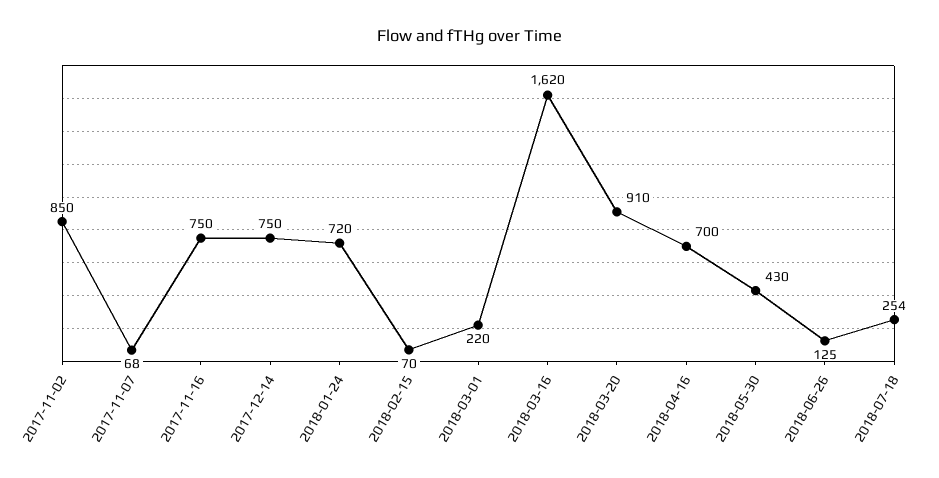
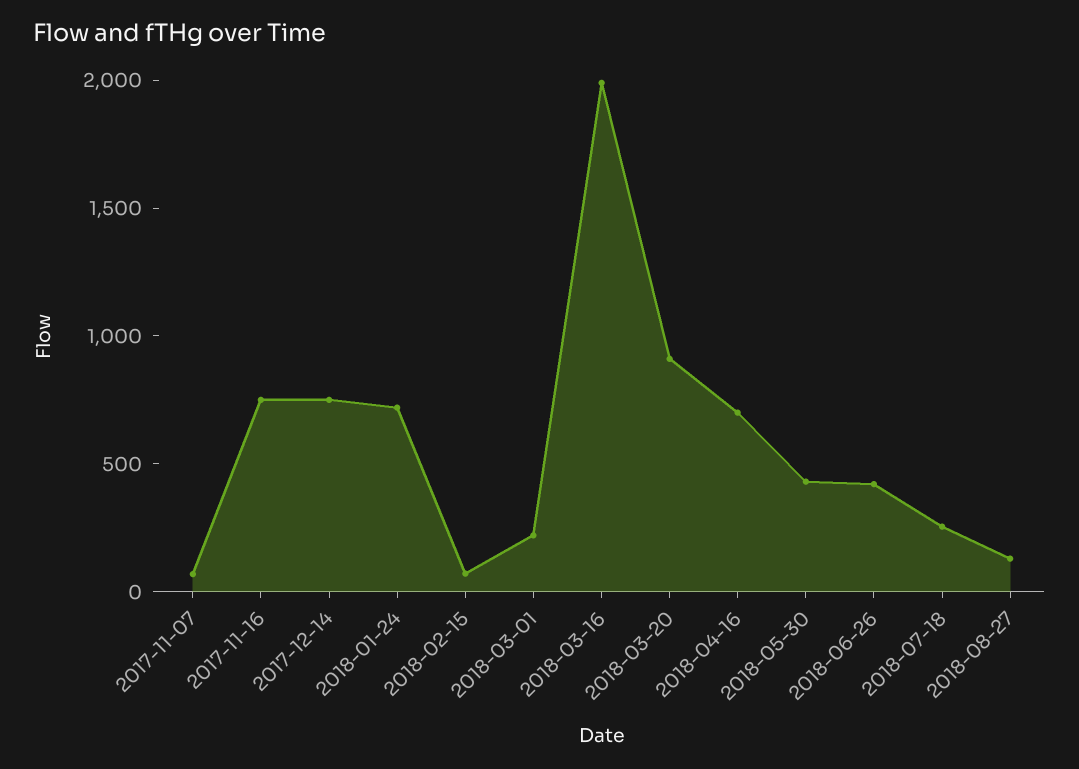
2017-11-02: 850 -> none
2018-03-16: 1620 -> 2000
2018-06-26: 125 -> 400
2018-08-27: none -> 100

